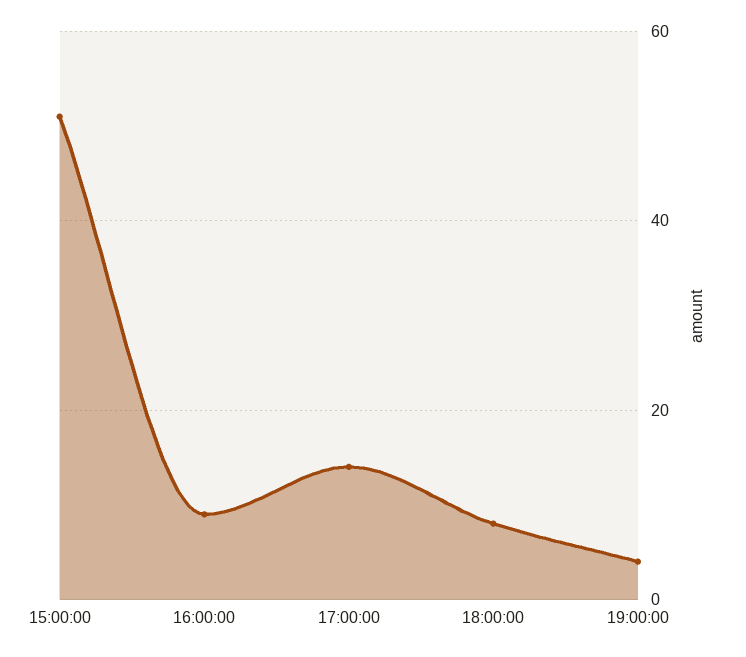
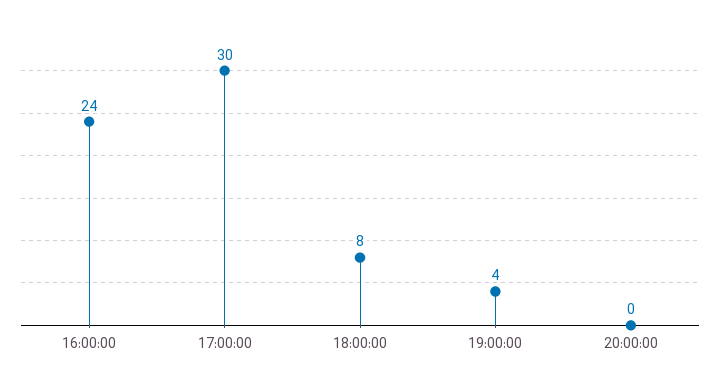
15:00:00: 50 -> none
16:00:00: 10 -> 24
17:00:00: 15 -> 30
20:00:00: none -> 0

